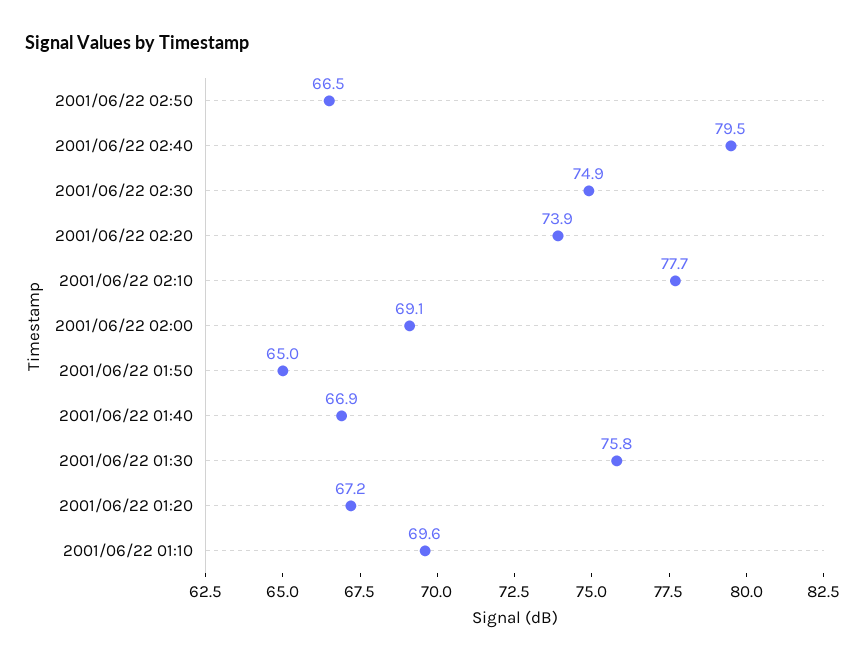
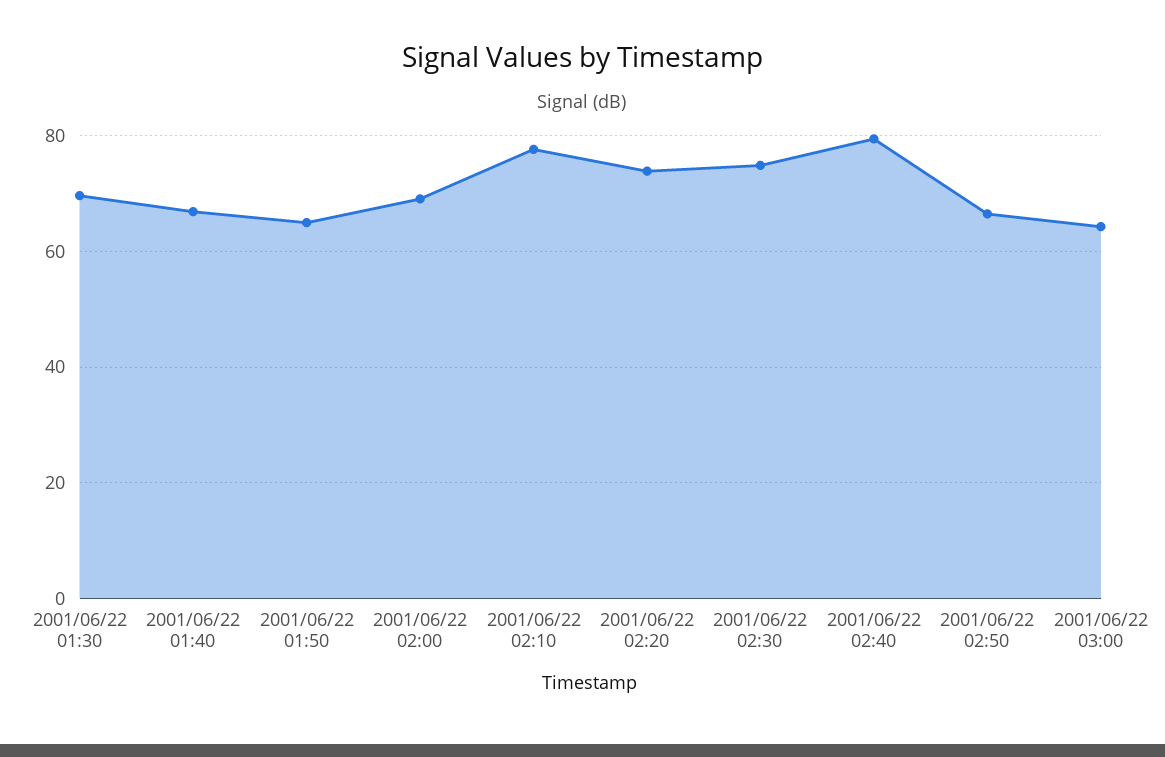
2001/06/22 01:30: 75.8 -> 70
2001/06/22 01:20: 67.2 -> none
2001/06/22 01:10: 69.6 -> none
2001/06/22 03:00: none -> 64

